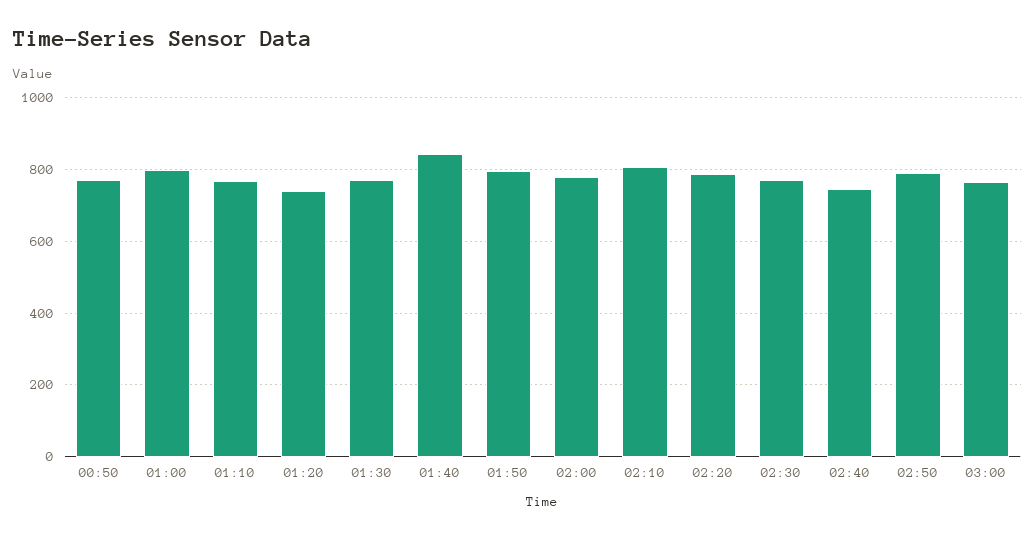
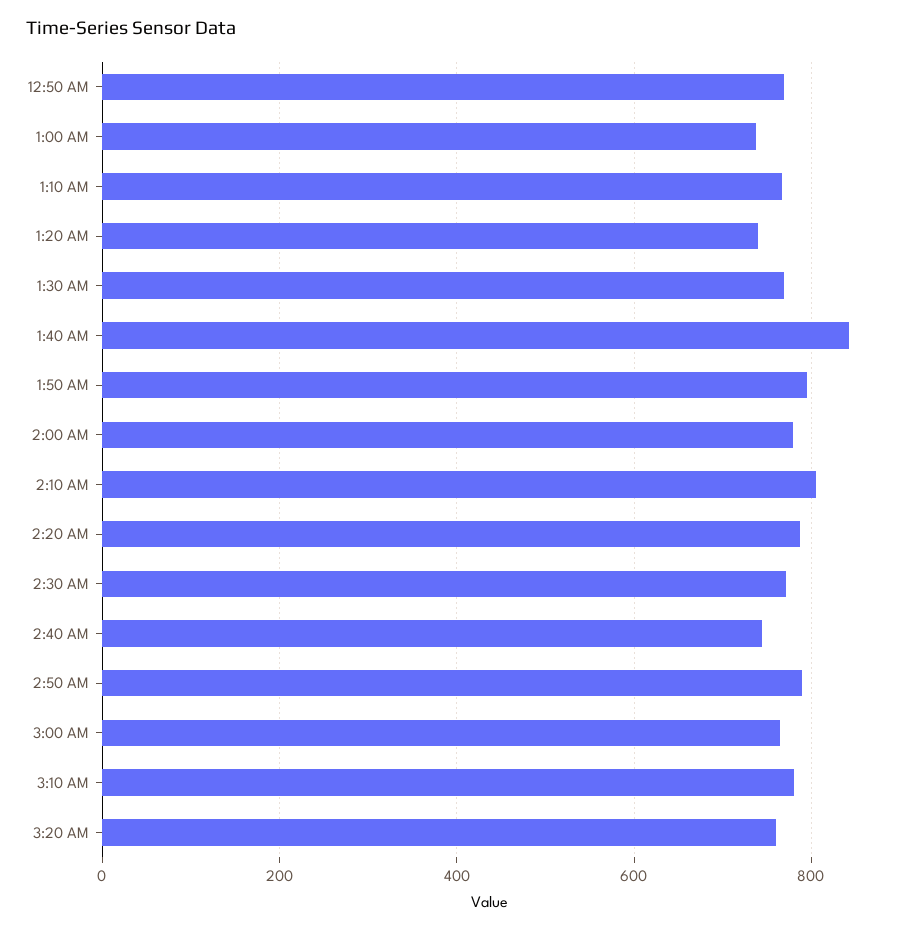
01:00: 800 -> 740
3:10 AM: none -> 780
3:20 AM: none -> 760

